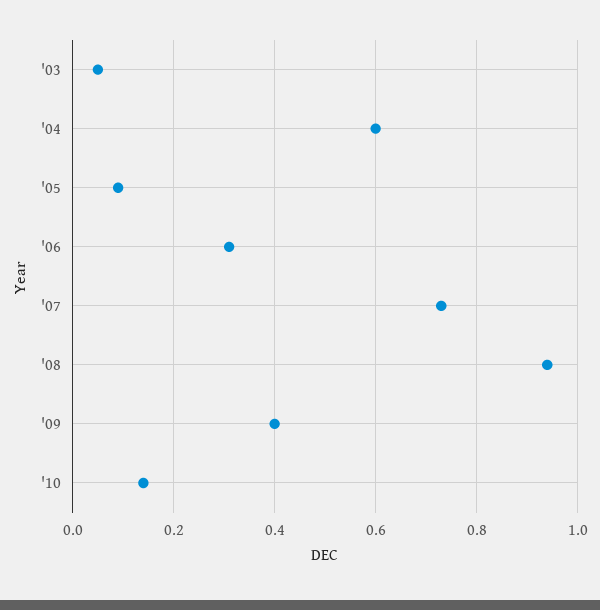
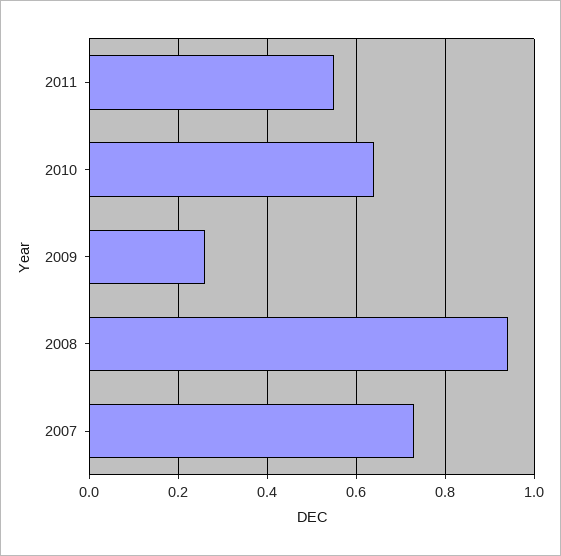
'03: 0.05 -> none
'04: 0.6 -> none
'05: 0.1 -> none
'06: 0.3 -> none
'09: 0.4 -> 0.25
'10: 0.15 -> 0.65
2011: none -> 0.55

